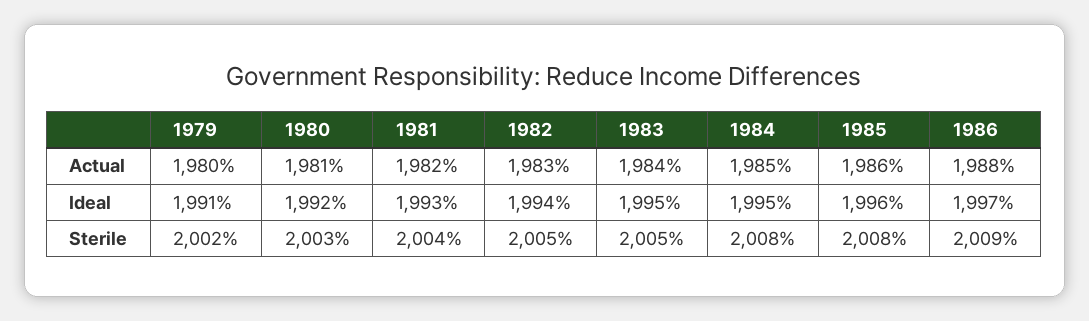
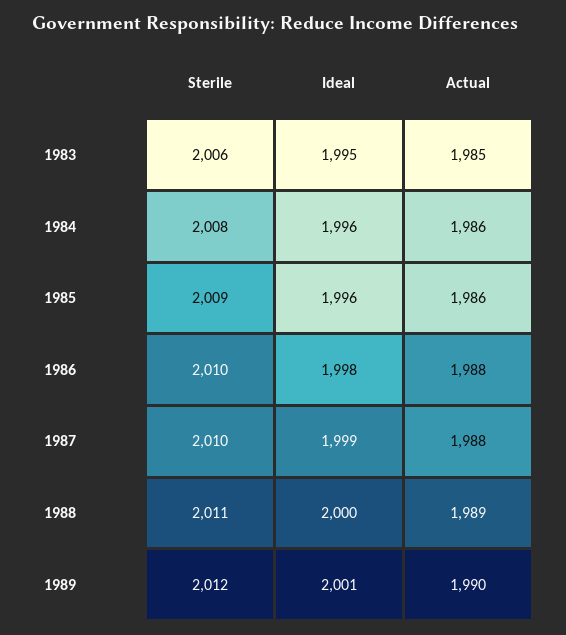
1979, Actual: 1980 -> none
1980, Actual: 1981 -> none
1981, Actual: 1982 -> none
1982, Actual: 1983 -> none
1983, Actual: 1984 -> 1985
1984, Actual: 1985 -> 1986
1979, Ideal: 1991 -> none
1980, Ideal: 1992 -> none
1981, Ideal: 1993 -> none
1982, Ideal: 1994 -> none
1984, Ideal: 1995 -> 1996
1986, Ideal: 1997 -> 1998
1979, Sterile: 2002 -> none
1980, Sterile: 2003 -> none
1981, Sterile: 2004 -> none
1982, Sterile: 2005 -> none
1983, Sterile: 2005 -> 2006
1985, Sterile: 2008 -> 2009
1986, Sterile: 2009 -> 2010
1987, Sterile: none -> 2010
1987, Ideal: none -> 1999
1987, Actual: none -> 1988
1988, Sterile: none -> 2011
1988, Ideal: none -> 2000
1988, Actual: none -> 1989
1989, Sterile: none -> 2012
1989, Ideal: none -> 2001
1989, Actual: none -> 1990

